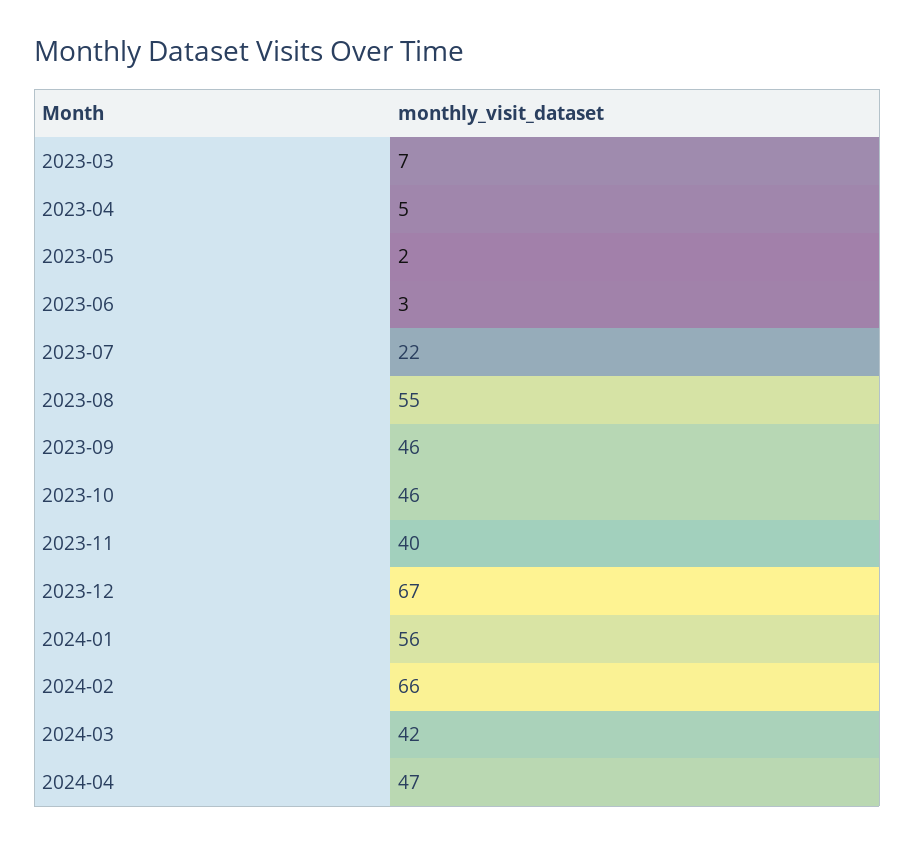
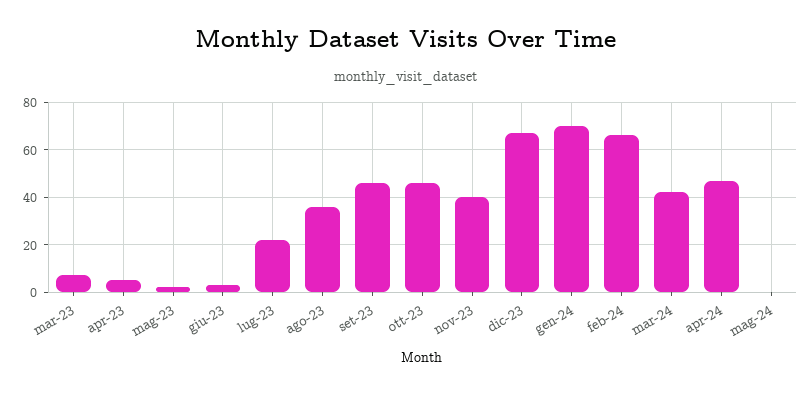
2023-08: 55 -> 35
2024-01: 56 -> 70
mag-24: none -> 0

